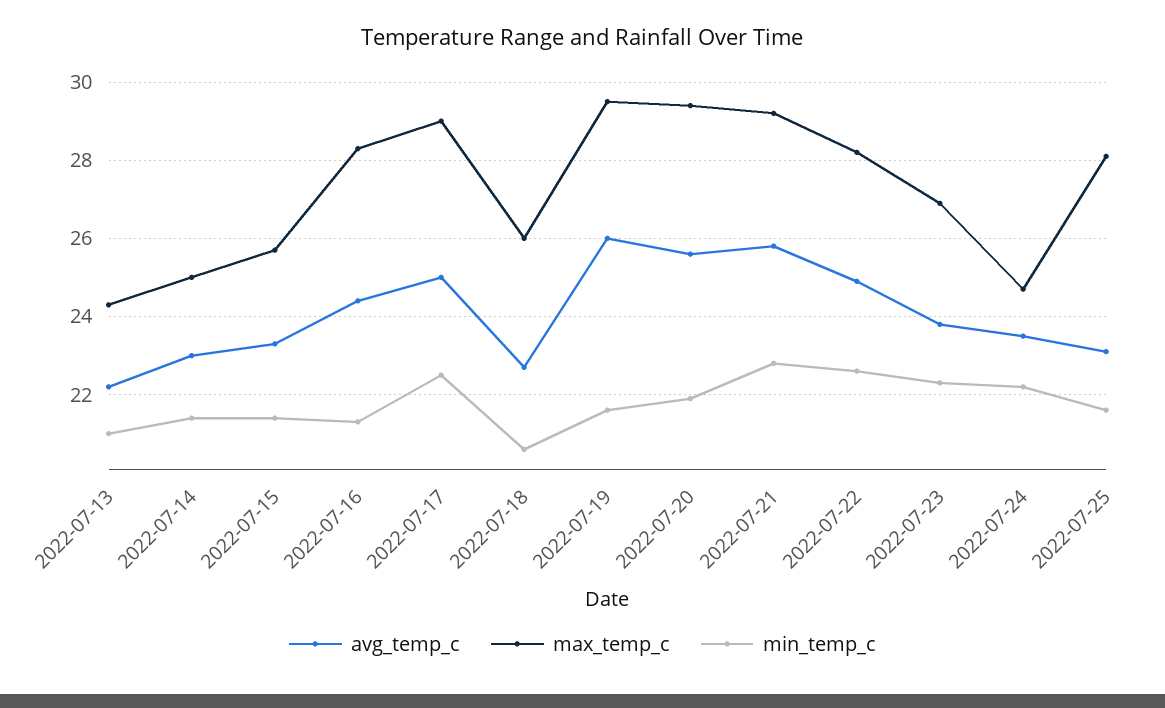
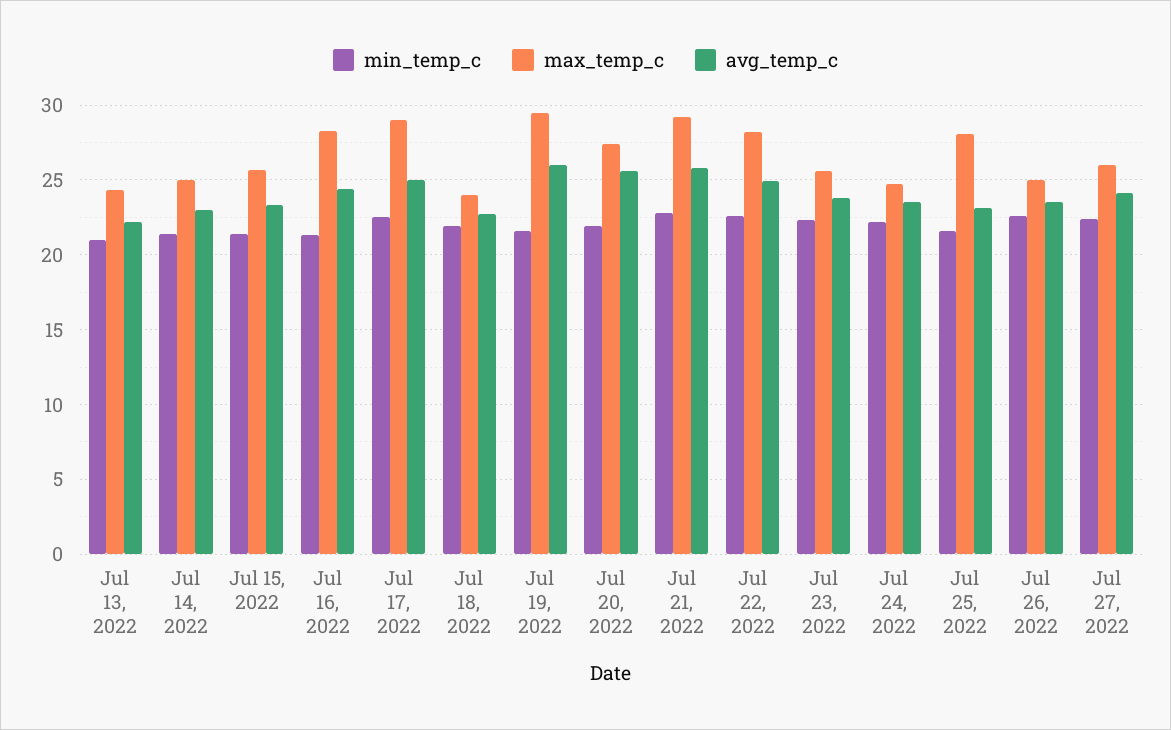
max_temp_c, 2022-07-18: 26 -> 24
min_temp_c, 2022-07-18: 20.5 -> 22
max_temp_c, 2022-07-20: 29.5 -> 27.5
max_temp_c, 2022-07-23: 27 -> 25.5
min_temp_c, Jul 26, 2022: none -> 22.5
max_temp_c, Jul 26, 2022: none -> 25
avg_temp_c, Jul 26, 2022: none -> 23.5
min_temp_c, Jul 27, 2022: none -> 22.5
max_temp_c, Jul 27, 2022: none -> 26
avg_temp_c, Jul 27, 2022: none -> 24

